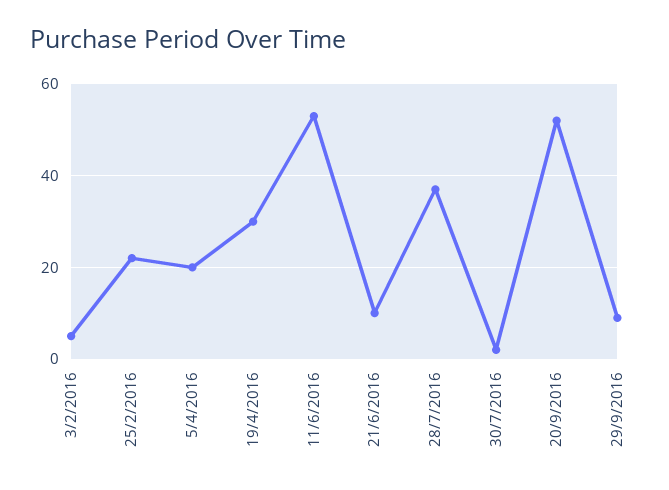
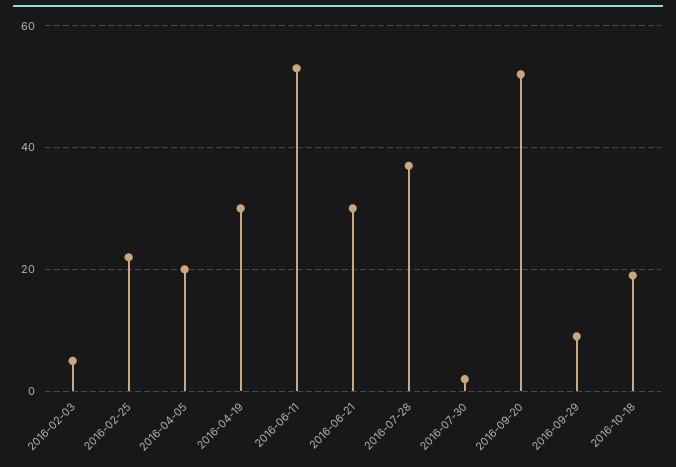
21/6/2016: 10 -> 30
2016-10-18: none -> 20

